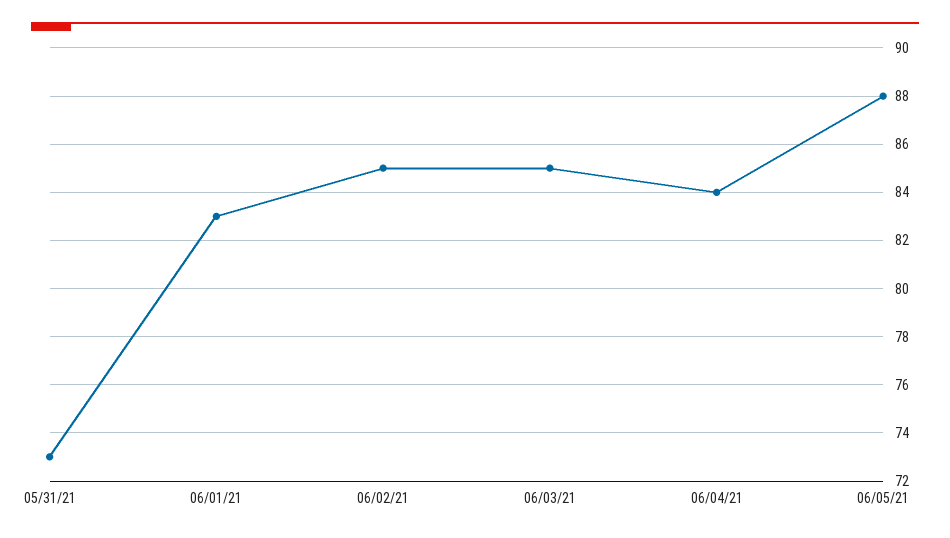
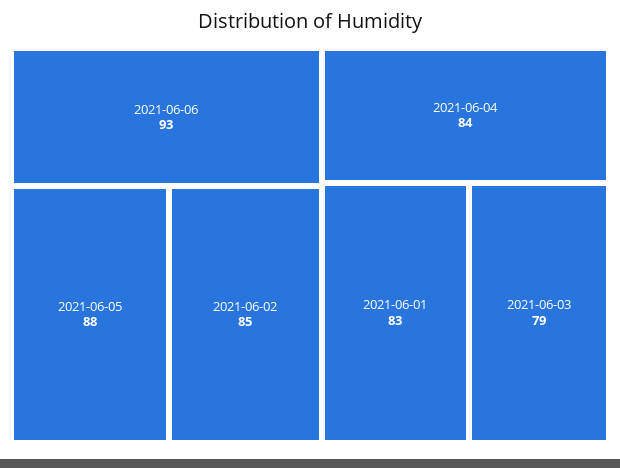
05/31/21: 73 -> none
06/03/21: 85 -> 79
2021-06-06: none -> 93

